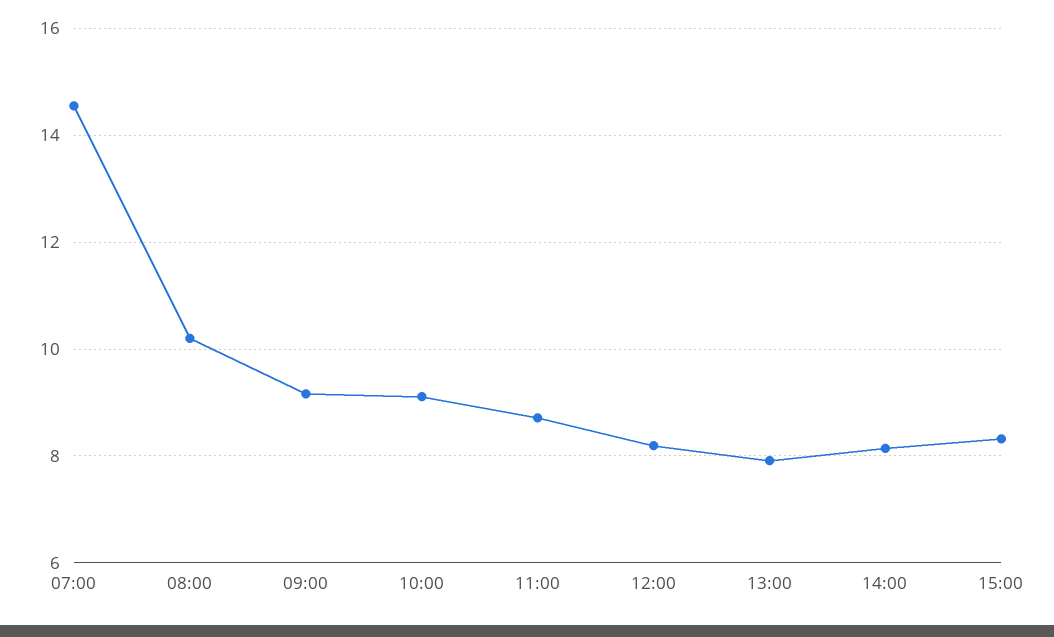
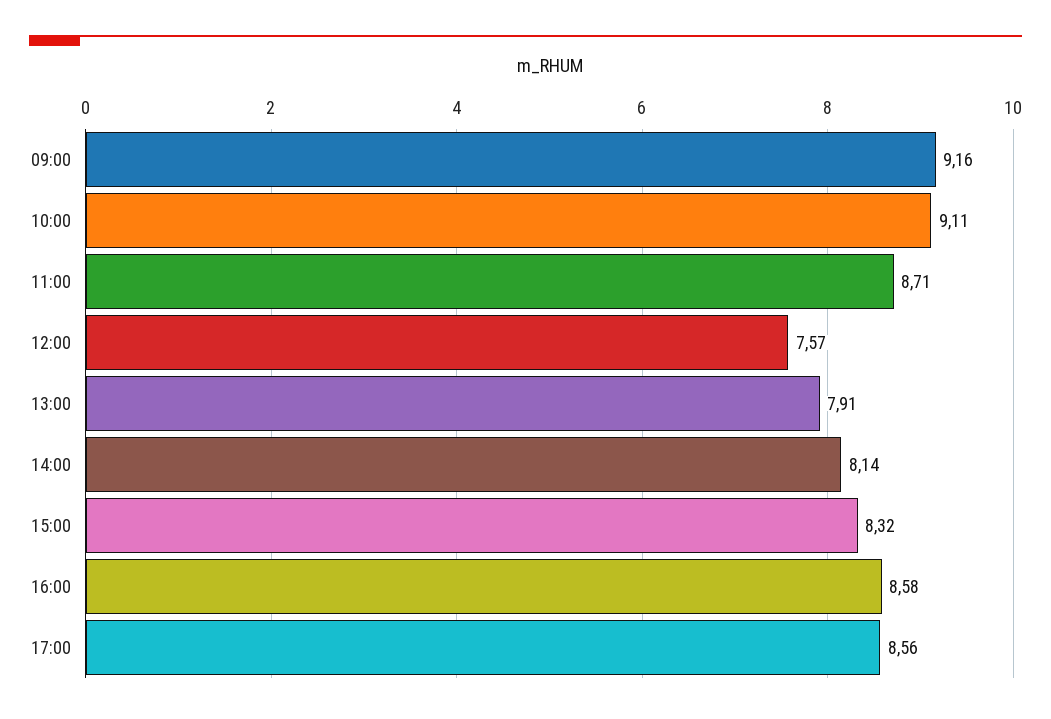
07:00: 14.6 -> none
08:00: 10.2 -> none
12:00: 8.2 -> 7.57
16:00: none -> 8.58
17:00: none -> 8.56

